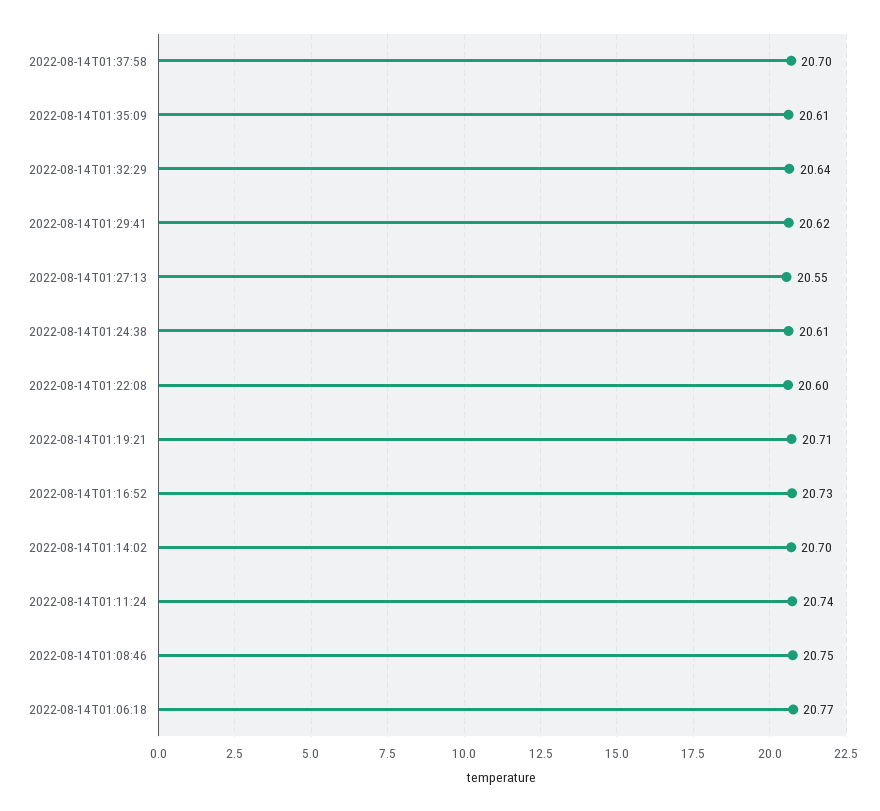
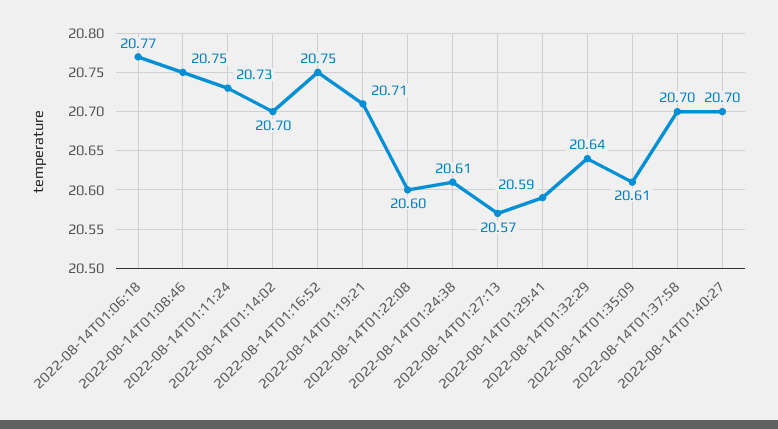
2022-08-14T01:29:41: 20.62 -> 20.59
2022-08-14T01:27:13: 20.55 -> 20.57
2022-08-14T01:16:52: 20.73 -> 20.75
2022-08-14T01:11:24: 20.74 -> 20.73
2022-08-14T01:40:27: none -> 20.7

